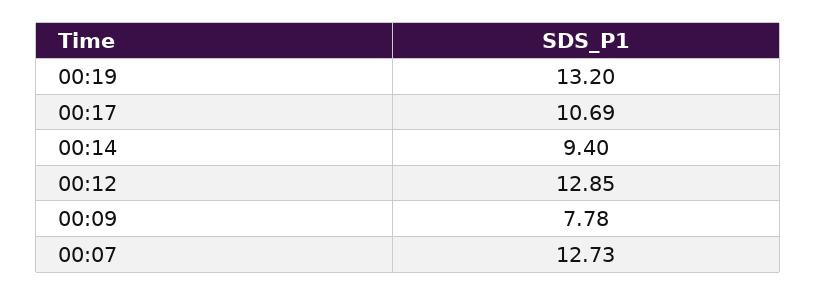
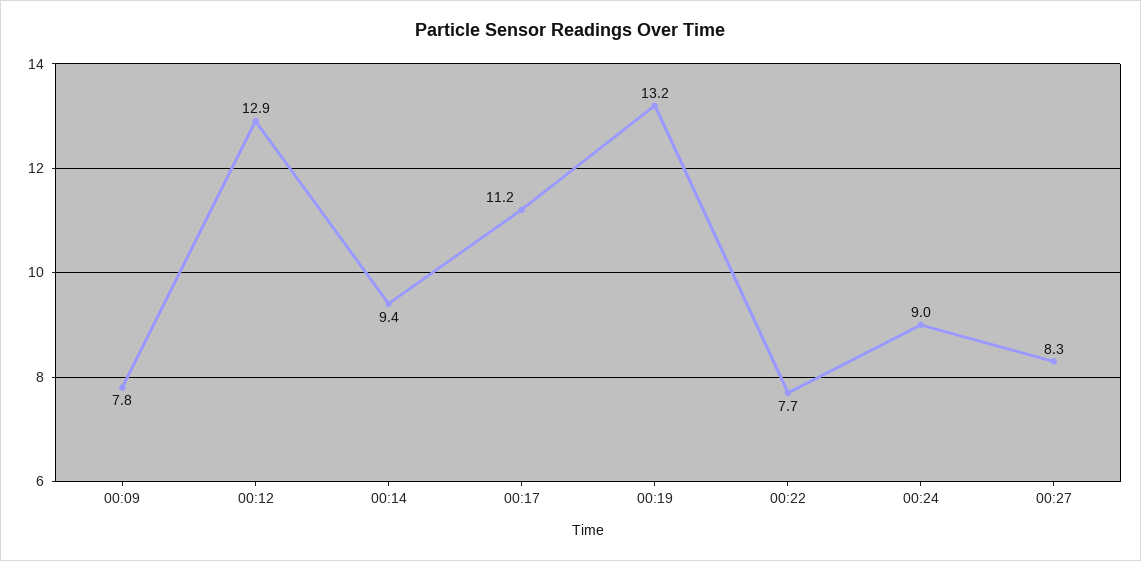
00:17: 10.69 -> 11.2
00:07: 12.73 -> none
00:22: none -> 7.7
00:24: none -> 9
00:27: none -> 8.3

